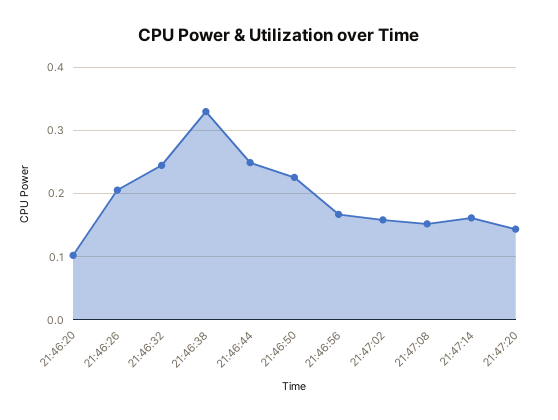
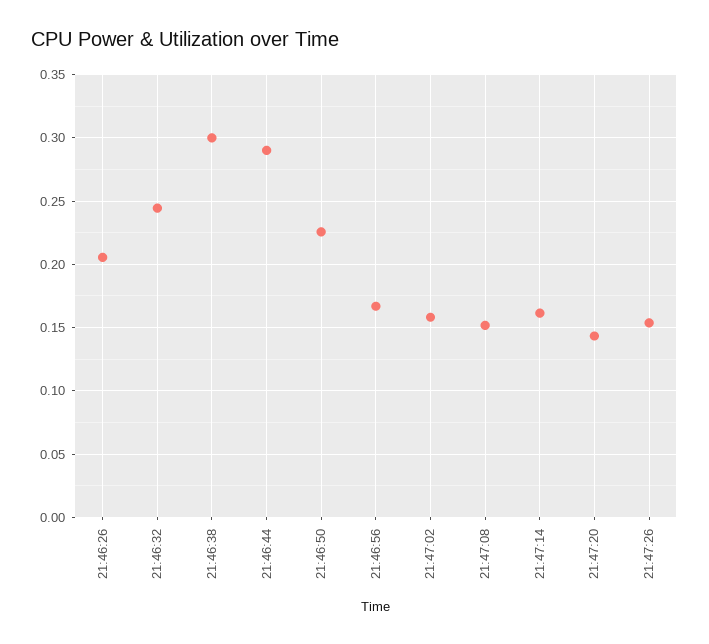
21:46:20: 0.1 -> none
21:46:38: 0.33 -> 0.3
21:46:44: 0.25 -> 0.29
21:47:26: none -> 0.155

